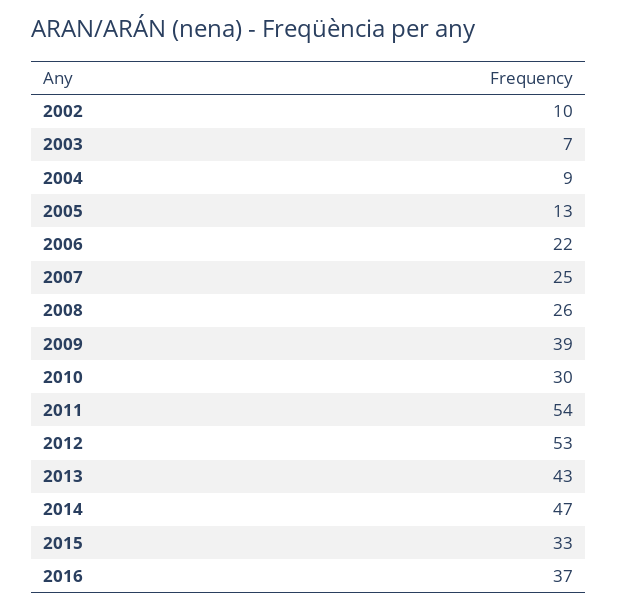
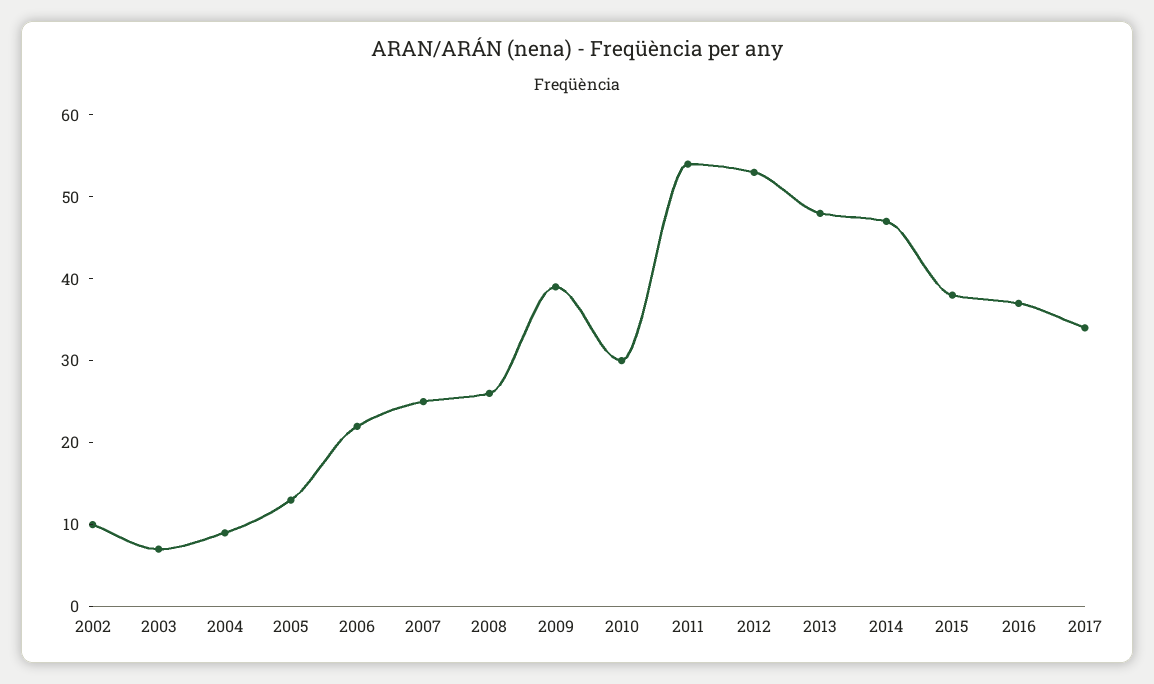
2013: 43 -> 48
2015: 33 -> 38
2017: none -> 34

